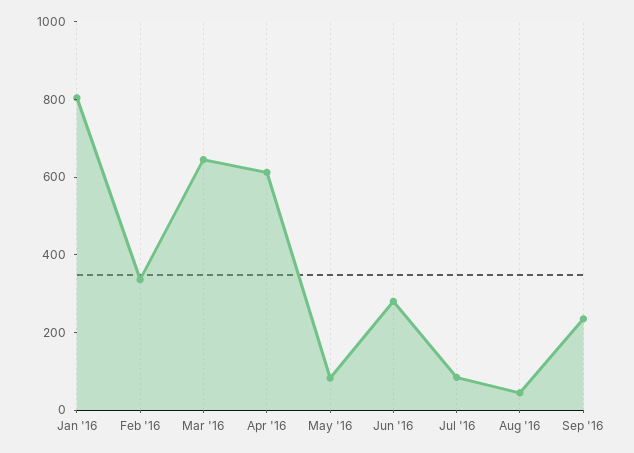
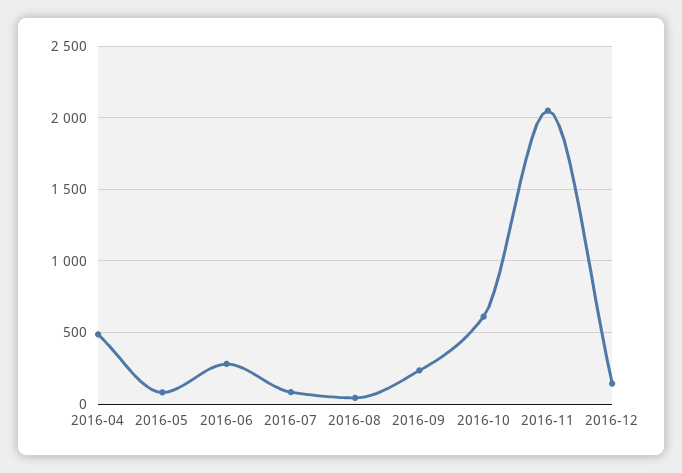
Jan '16: 800 -> none
Feb '16: 350 -> none
Mar '16: 650 -> none
Apr '16: 600 -> 500
2016-10: none -> 600
2016-11: none -> 2050
2016-12: none -> 150

